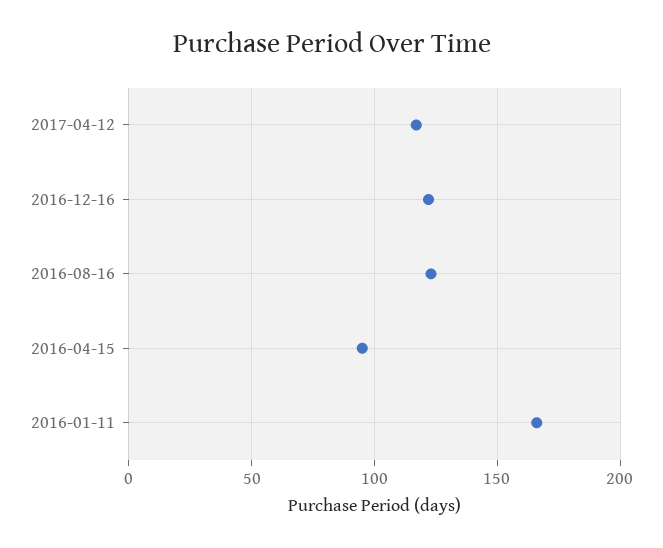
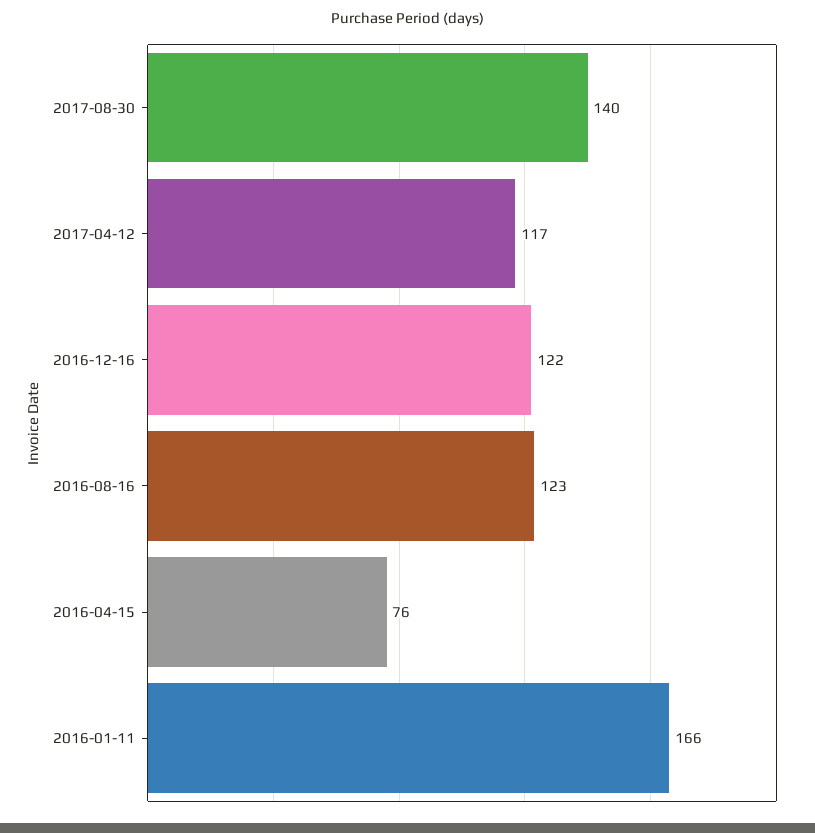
2016-04-15: 95 -> 76
2017-08-30: none -> 140

